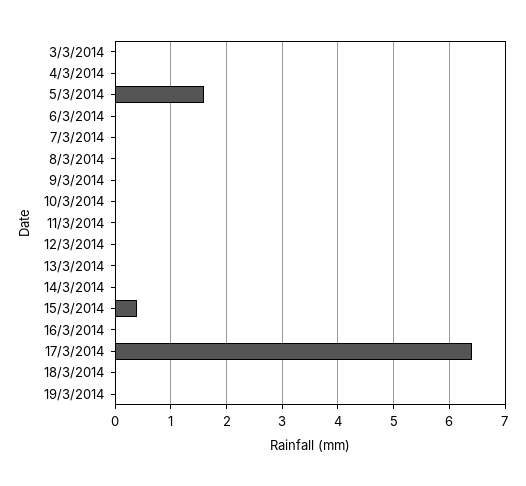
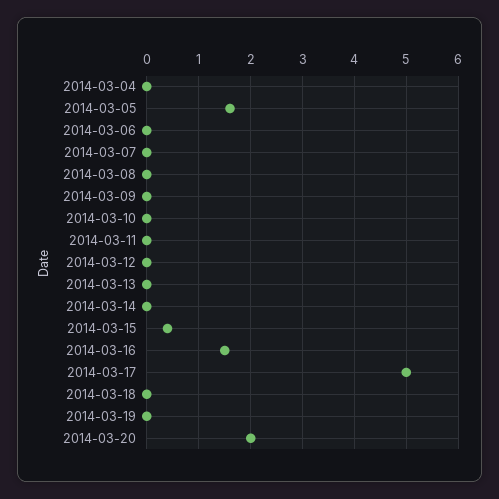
3/3/2014: 0 -> none
16/3/2014: 0 -> 1.5
17/3/2014: 6.5 -> 5
2014-03-20: none -> 2

